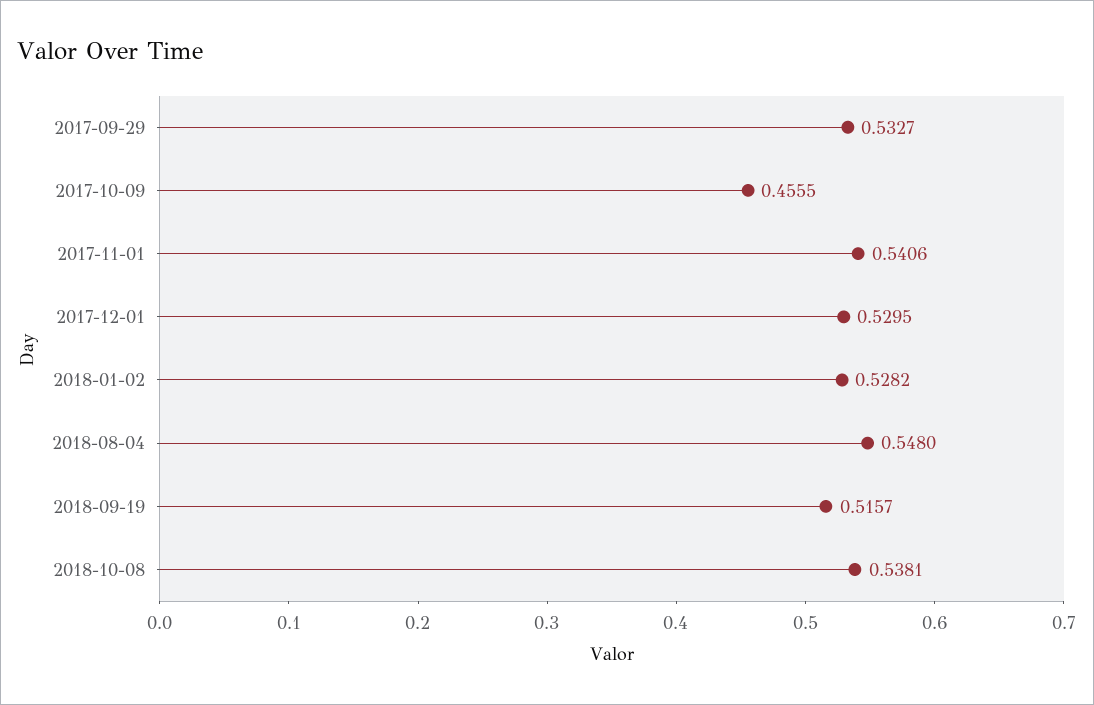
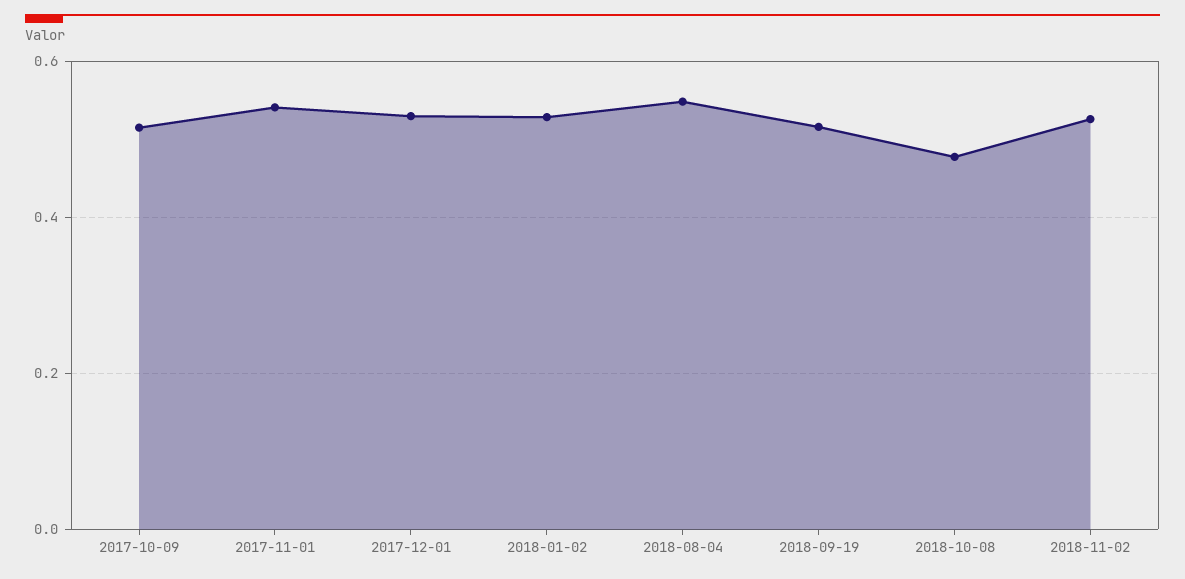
2017-09-29: 0.5327 -> none
2017-10-09: 0.4555 -> 0.52
2018-10-08: 0.5381 -> 0.48
2018-11-02: none -> 0.52

